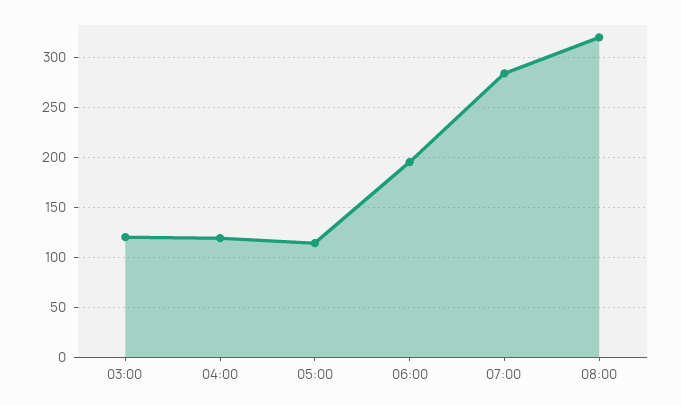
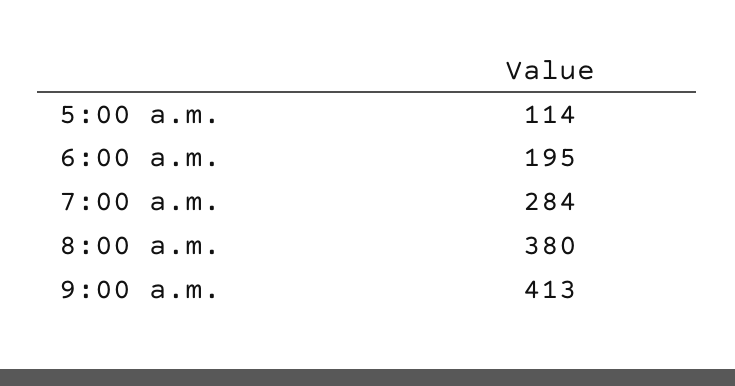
03:00: 120 -> none
04:00: 120 -> none
08:00: 320 -> 380
9:00 a.m.: none -> 413

